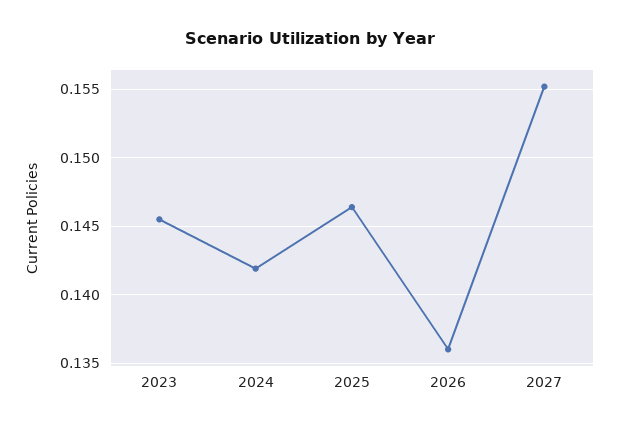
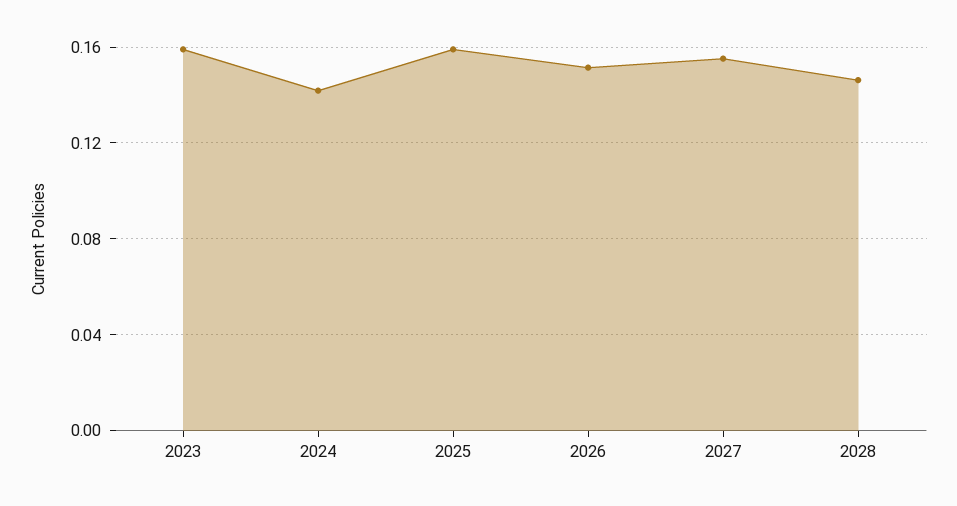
2023: 0.1455 -> 0.16
2025: 0.1465 -> 0.16
2026: 0.136 -> 0.15
2028: none -> 0.145

